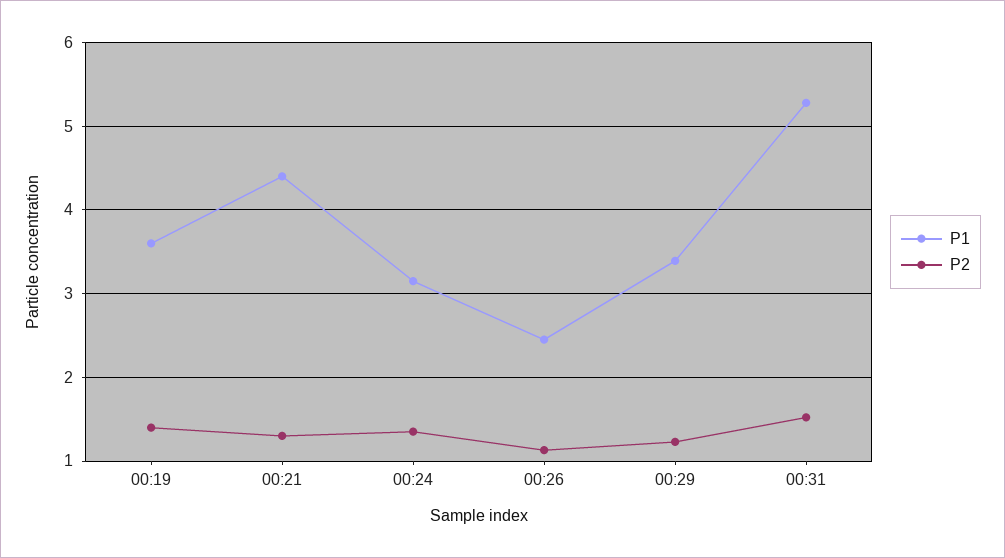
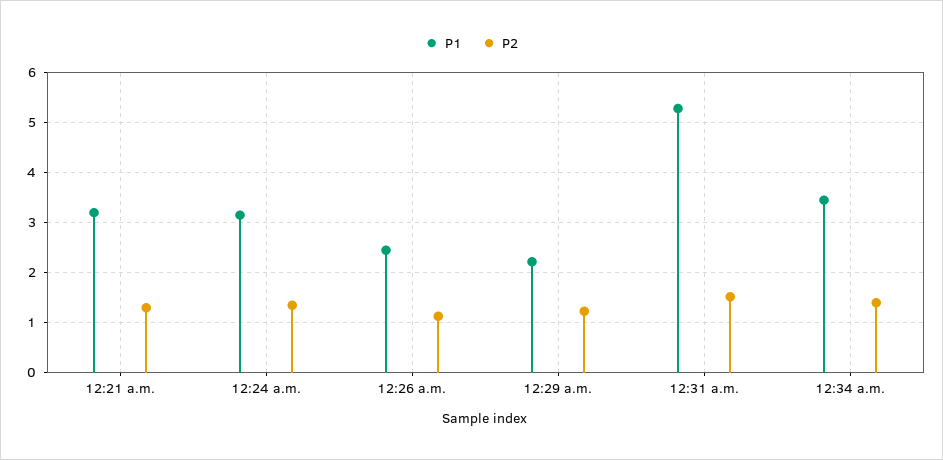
P1, 00:19: 3.6 -> none
P2, 00:19: 1.4 -> none
P1, 00:21: 4.4 -> 3.2
P1, 00:29: 3.4 -> 2.2
P1, 12:34 a.m.: none -> 3.4
P2, 12:34 a.m.: none -> 1.4

